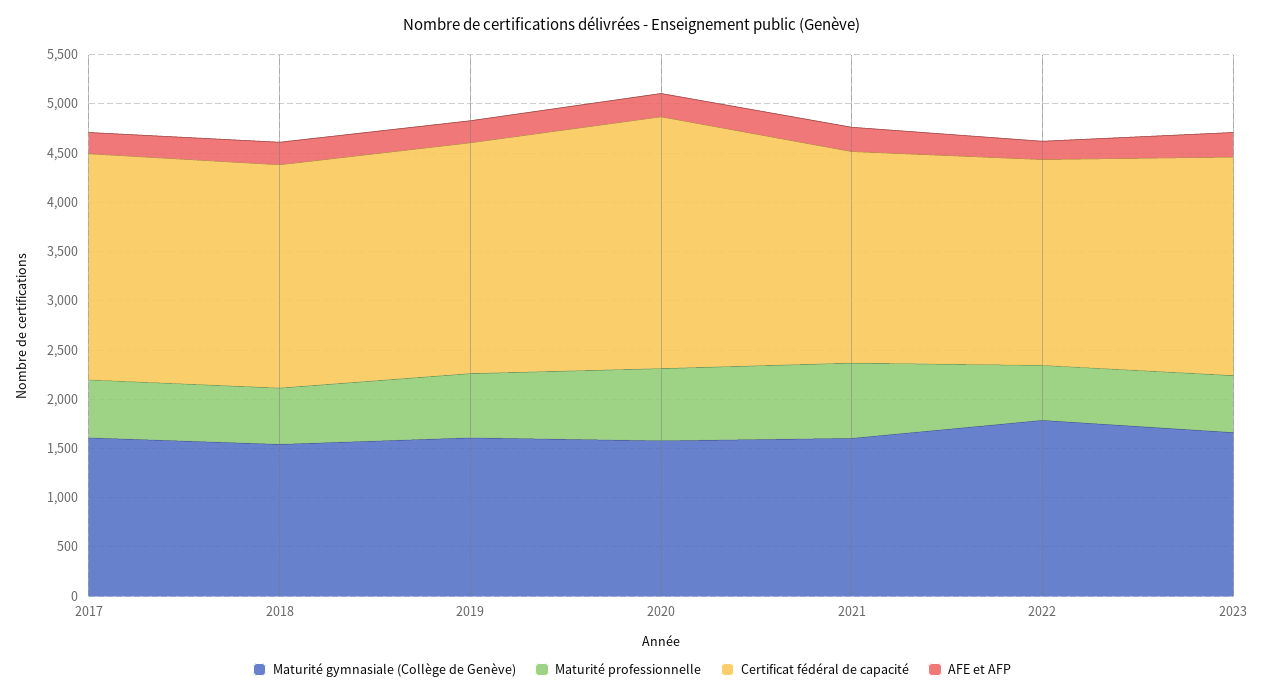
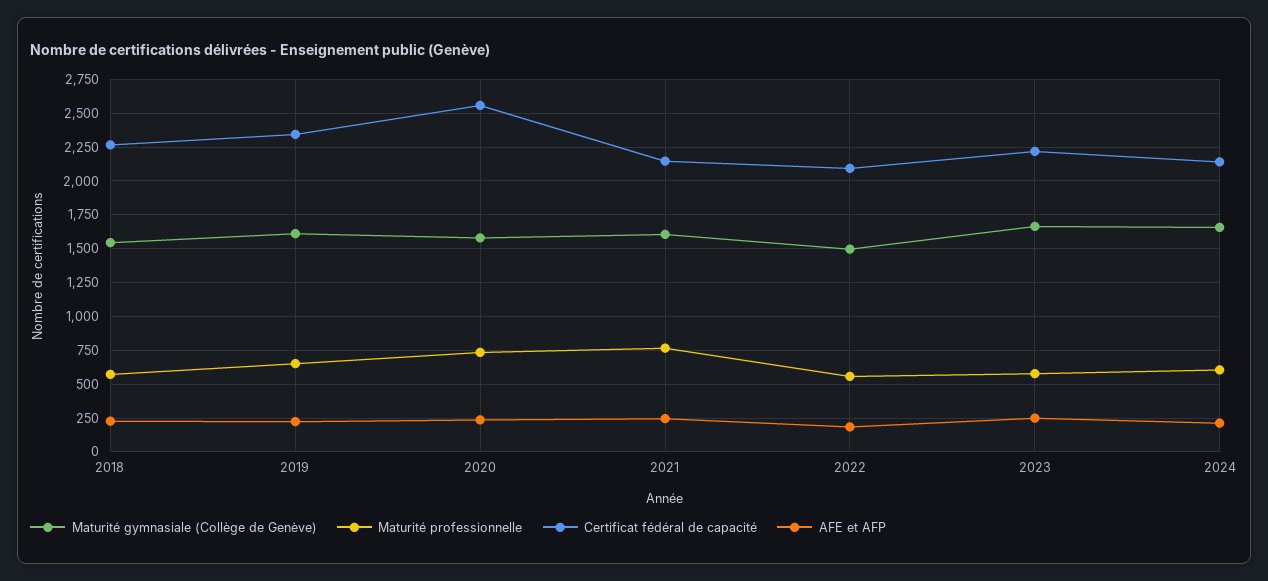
Maturité gymnasiale (Collège de Genève), 2017: 1600 -> none
Maturité professionnelle, 2017: 600 -> none
Certificat fédéral de capacité, 2017: 2300 -> none
AFE et AFP, 2017: 200 -> none
Maturité gymnasiale (Collège de Genève), 2022: 1800 -> 1500
Maturité gymnasiale (Collège de Genève), 2024: none -> 1650
Maturité professionnelle, 2024: none -> 600
Certificat fédéral de capacité, 2024: none -> 2150
AFE et AFP, 2024: none -> 200

